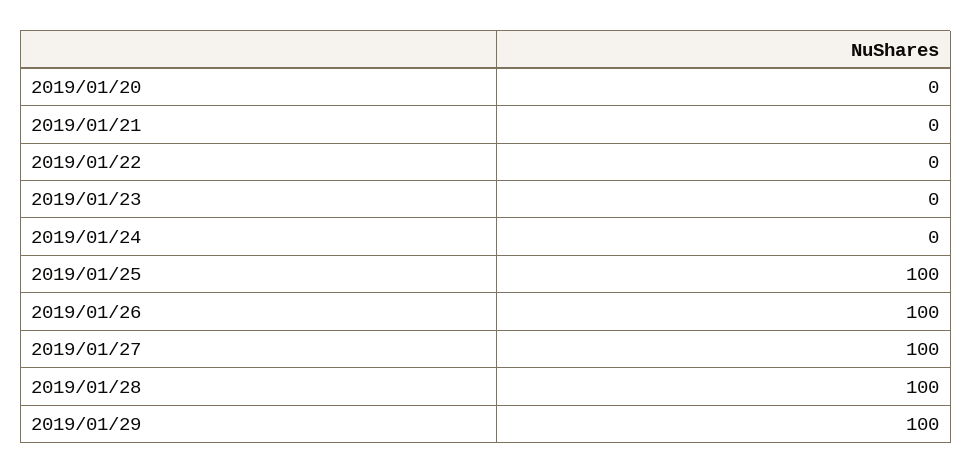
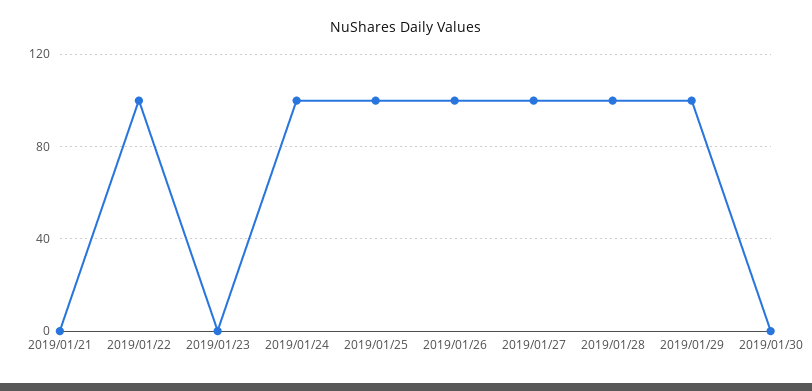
2019/01/20: 0 -> none
2019/01/22: 0 -> 100
2019/01/24: 0 -> 100
2019/01/30: none -> 0

